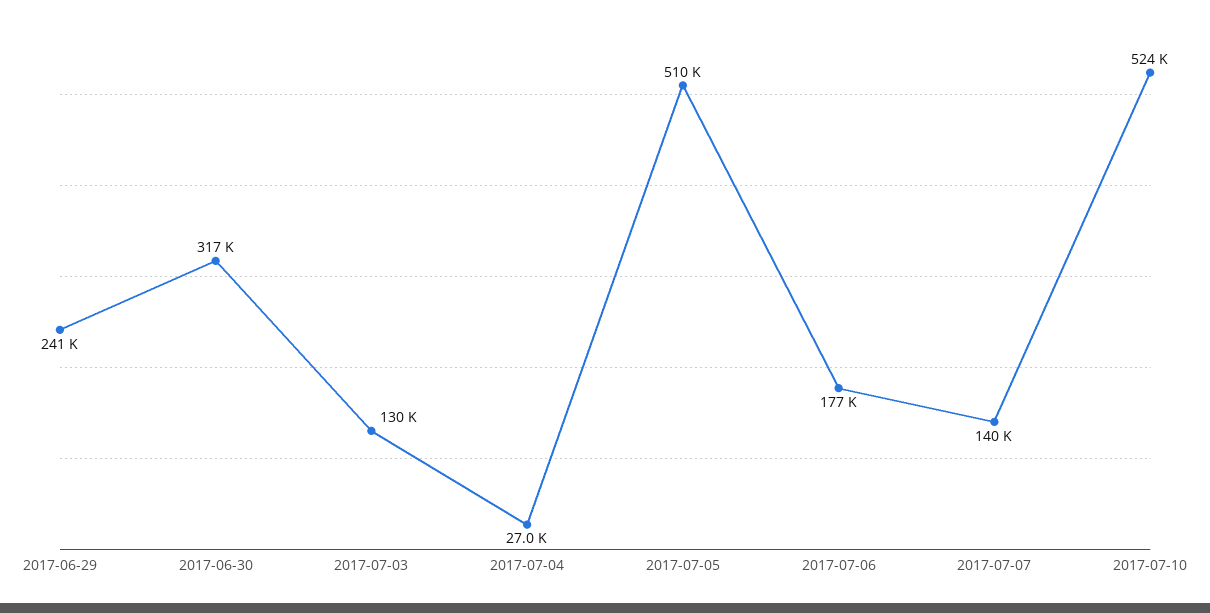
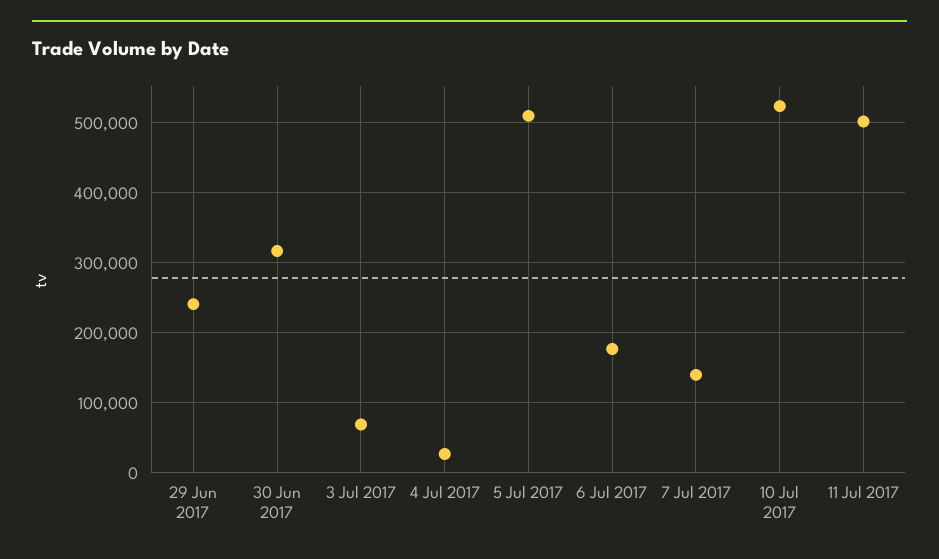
2017-07-03: 130000 -> 70000
11 Jul 2017: none -> 500000

